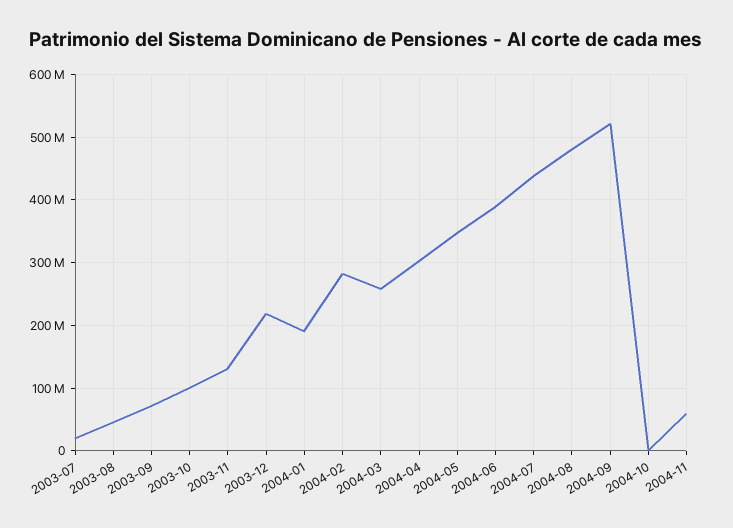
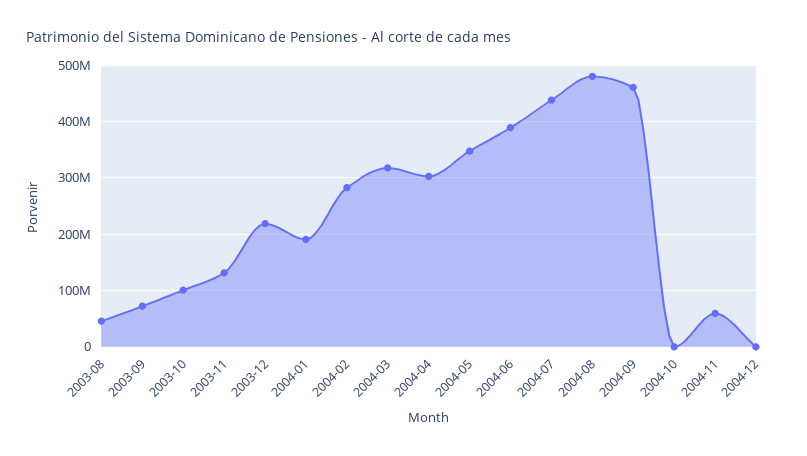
2003-07: 20000000 -> none
2004-03: 260000000 -> 320000000
2004-09: 520000000 -> 460000000
2004-12: none -> 0

